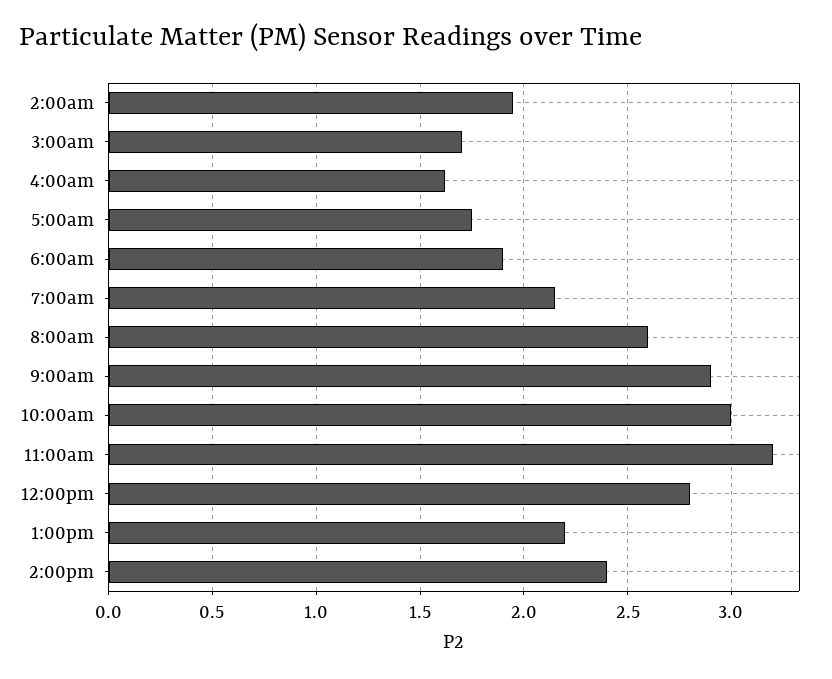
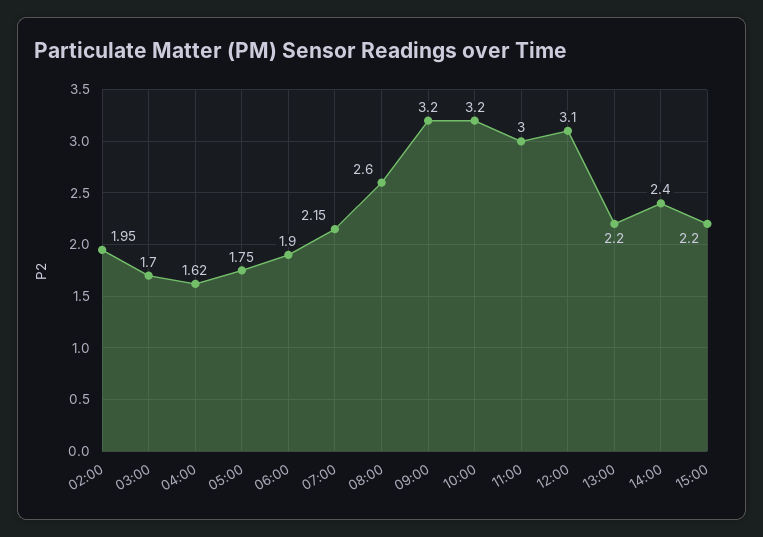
9:00am: 2.9 -> 3.2
10:00am: 3 -> 3.2
11:00am: 3.2 -> 3
12:00pm: 2.8 -> 3.1
15:00: none -> 2.2

